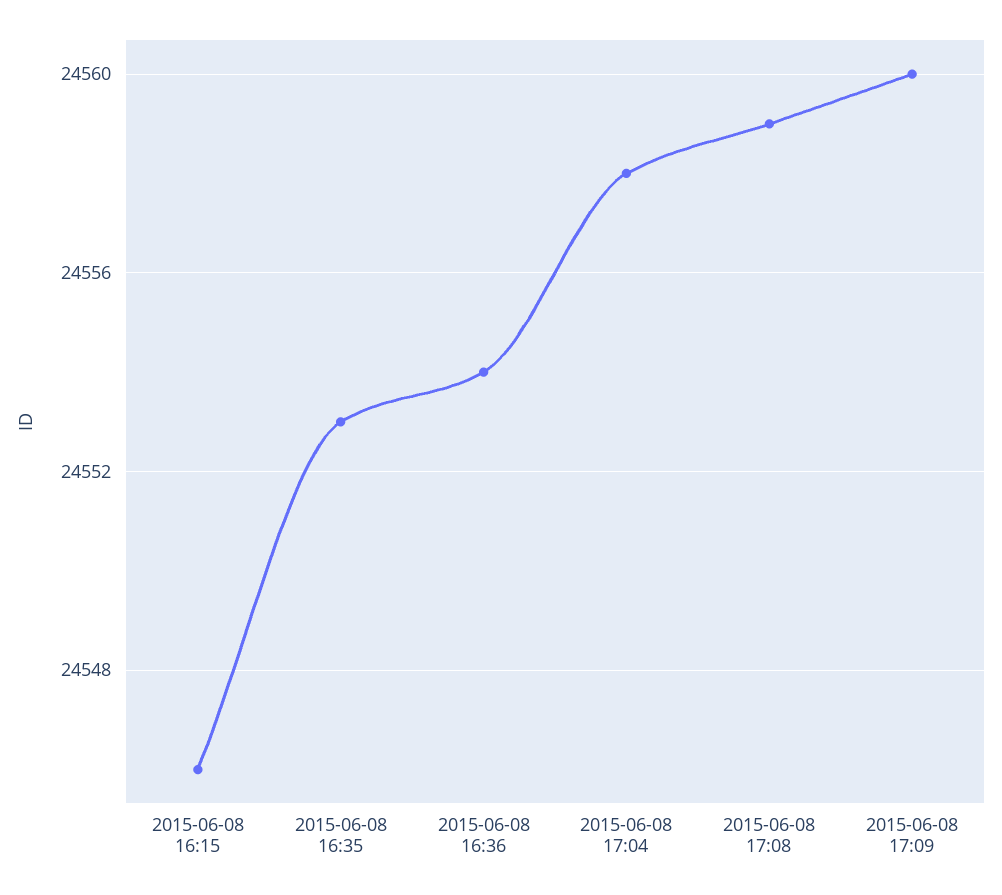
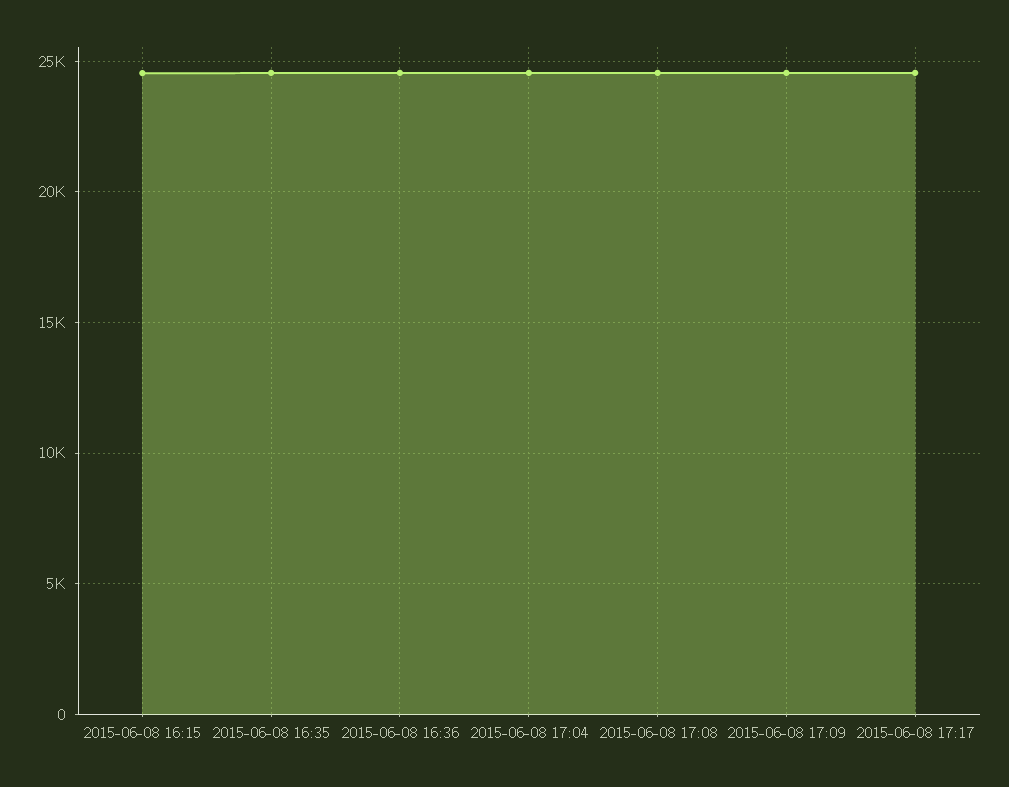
2015-06-08 17:17: none -> 24500

